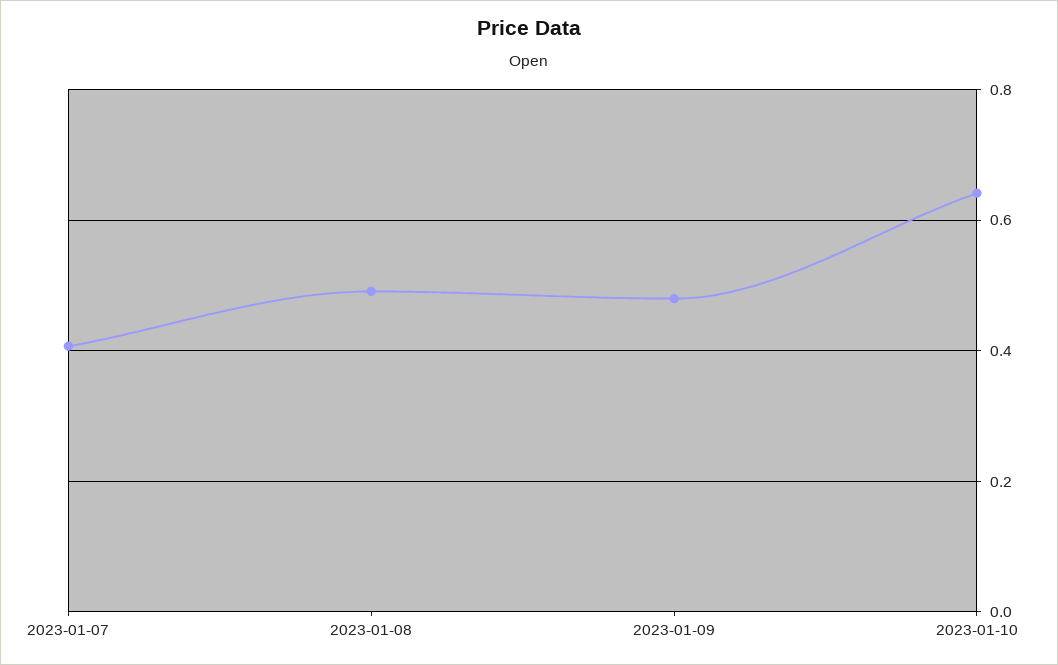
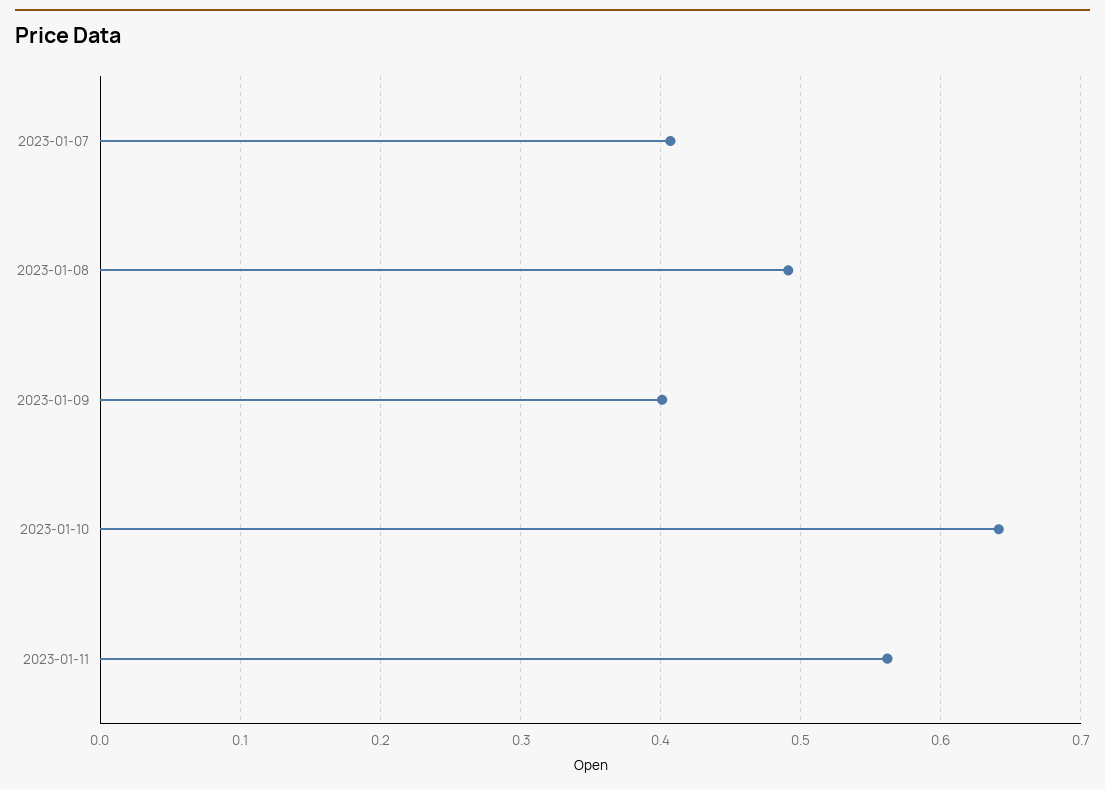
2023-01-09: 0.48 -> 0.4
2023-01-11: none -> 0.56

